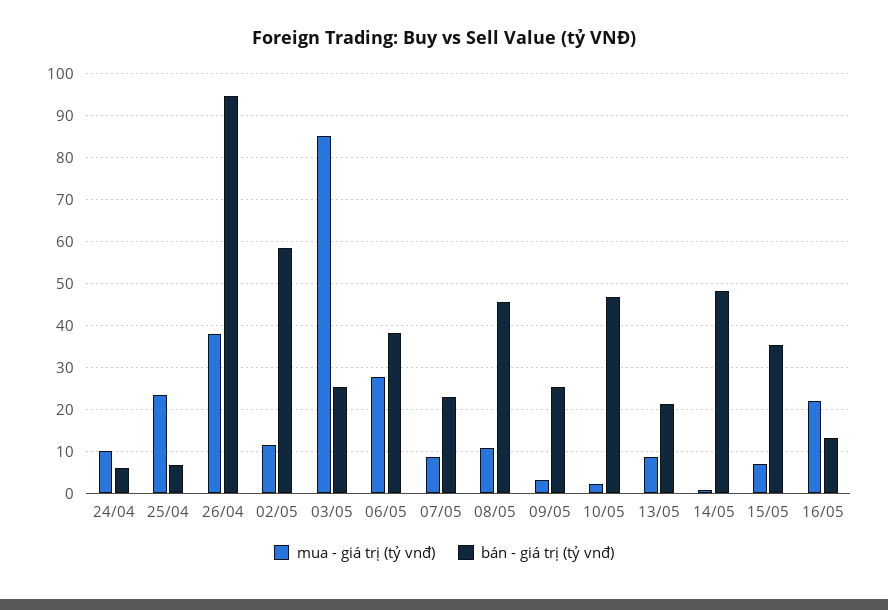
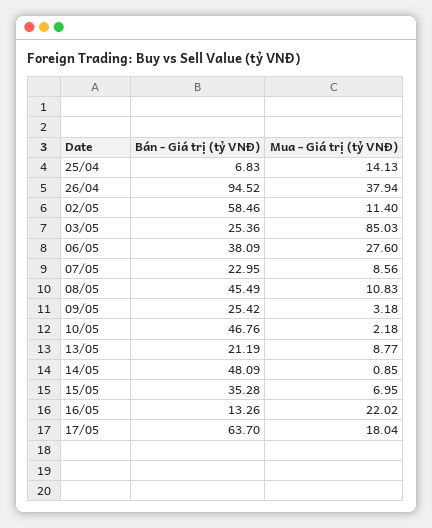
mua - giá trị (tỷ vnđ), 24/04: 10 -> none
bán - giá trị (tỷ vnđ), 24/04: 6 -> none
mua - giá trị (tỷ vnđ), 25/04: 24 -> 14.13
bán - giá trị (tỷ vnđ), 17/05: none -> 63.7
mua - giá trị (tỷ vnđ), 17/05: none -> 18.04

